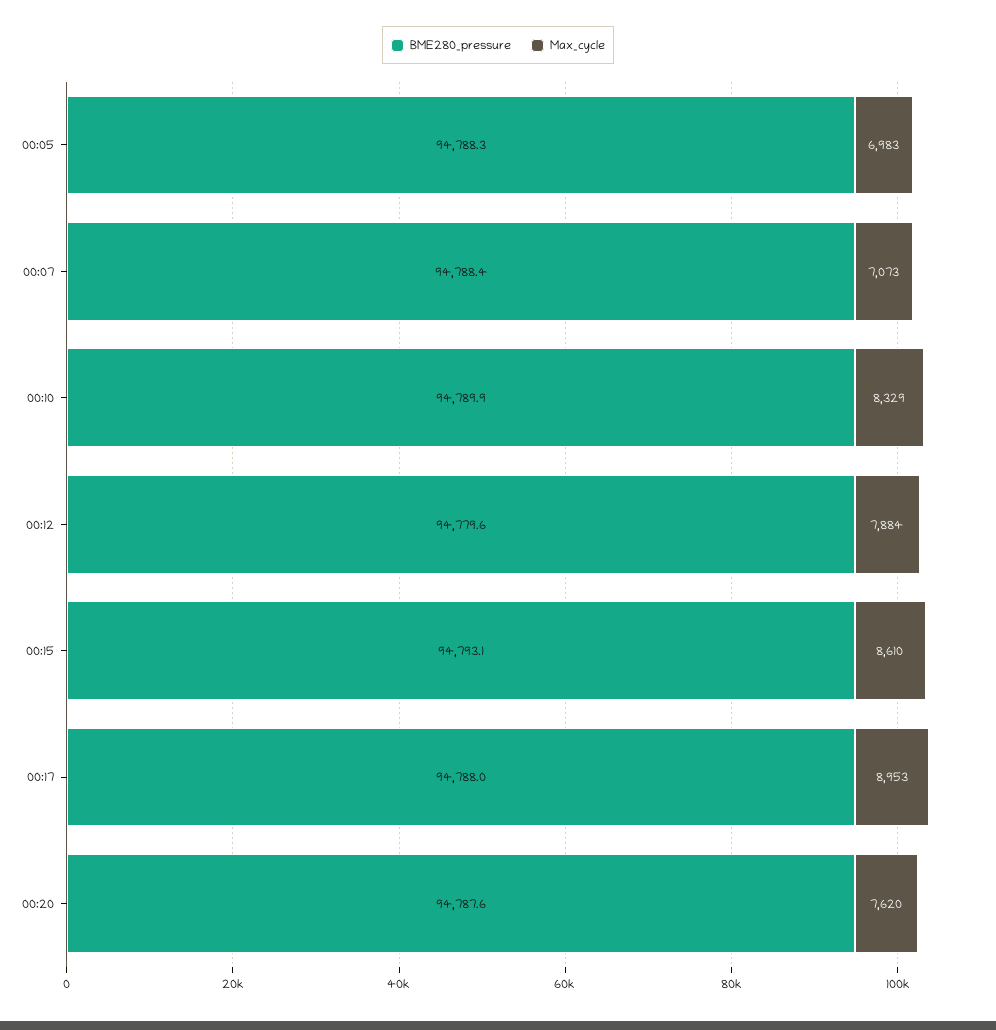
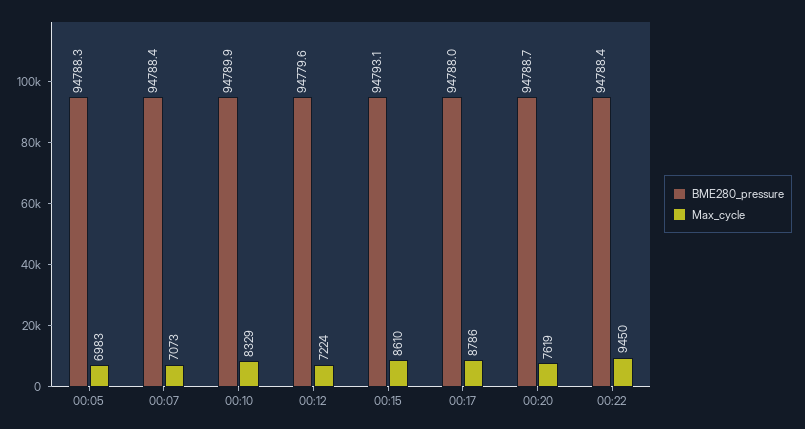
Max_cycle, 00:12: 7884 -> 7224
Max_cycle, 00:17: 8953 -> 8786
BME280_pressure, 00:20: 94787.6 -> 94788.7
Max_cycle, 00:20: 7620 -> 7619
BME280_pressure, 00:22: none -> 94788.4
Max_cycle, 00:22: none -> 9450

